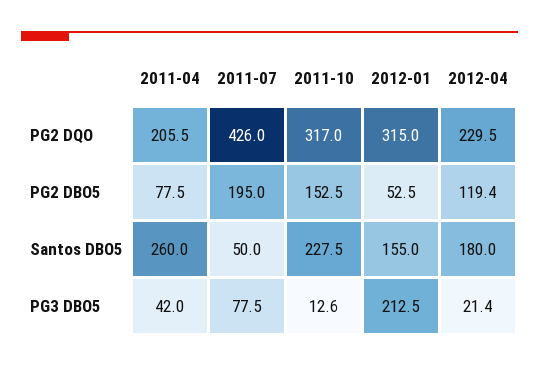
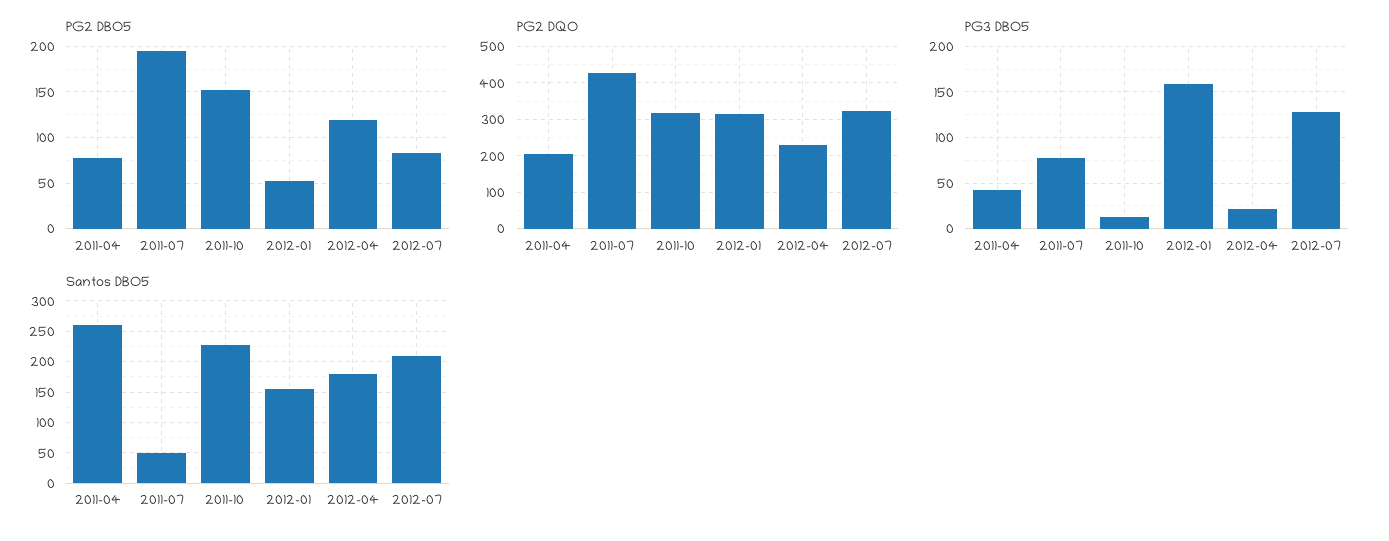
PG3 DBO5, 2012-01: 212.5 -> 160
PG2 DBO5, 2012-07: none -> 80
PG2 DQO, 2012-07: none -> 320
PG3 DBO5, 2012-07: none -> 130
Santos DBO5, 2012-07: none -> 210

